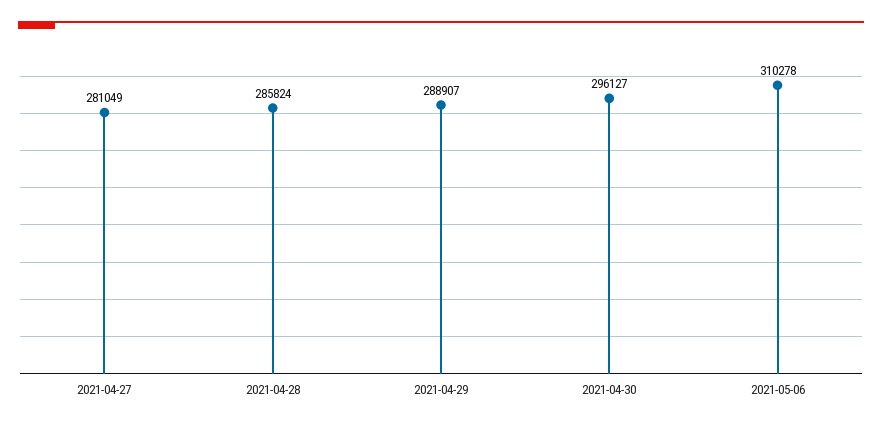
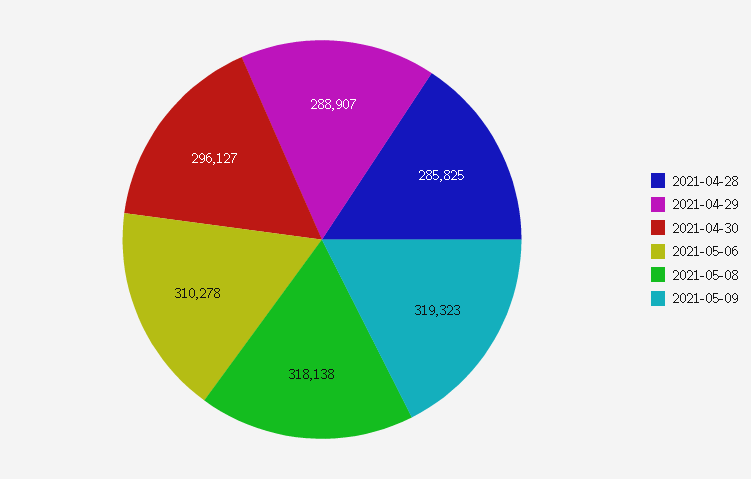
2021-04-27: 281049 -> none
2021-04-28: 285824 -> 285825
2021-05-08: none -> 318138
2021-05-09: none -> 319323

